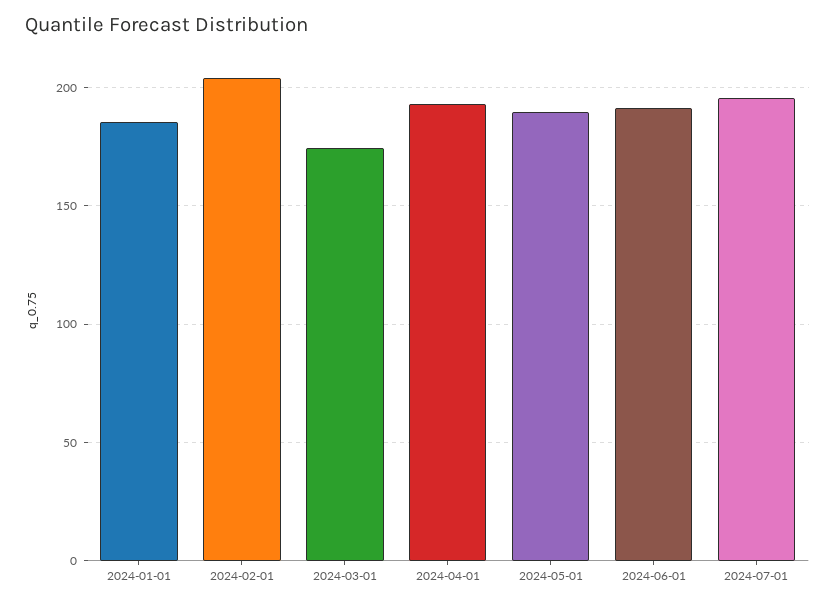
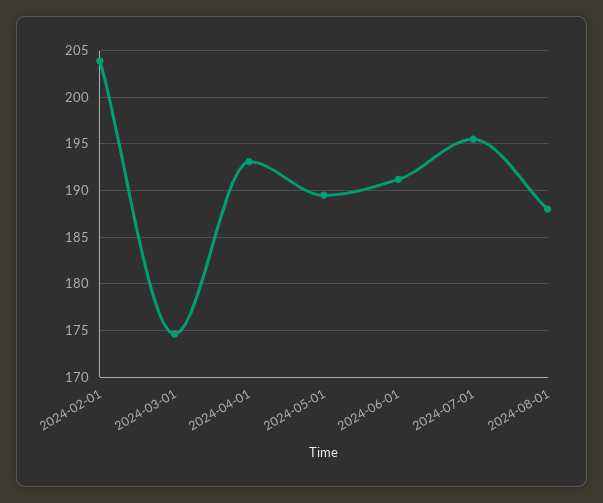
2024-01-01: 185 -> none
2024-08-01: none -> 188

